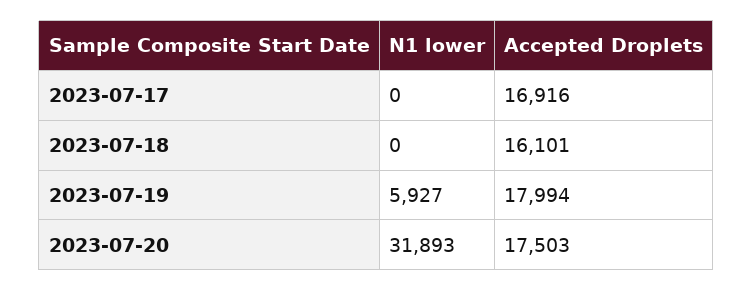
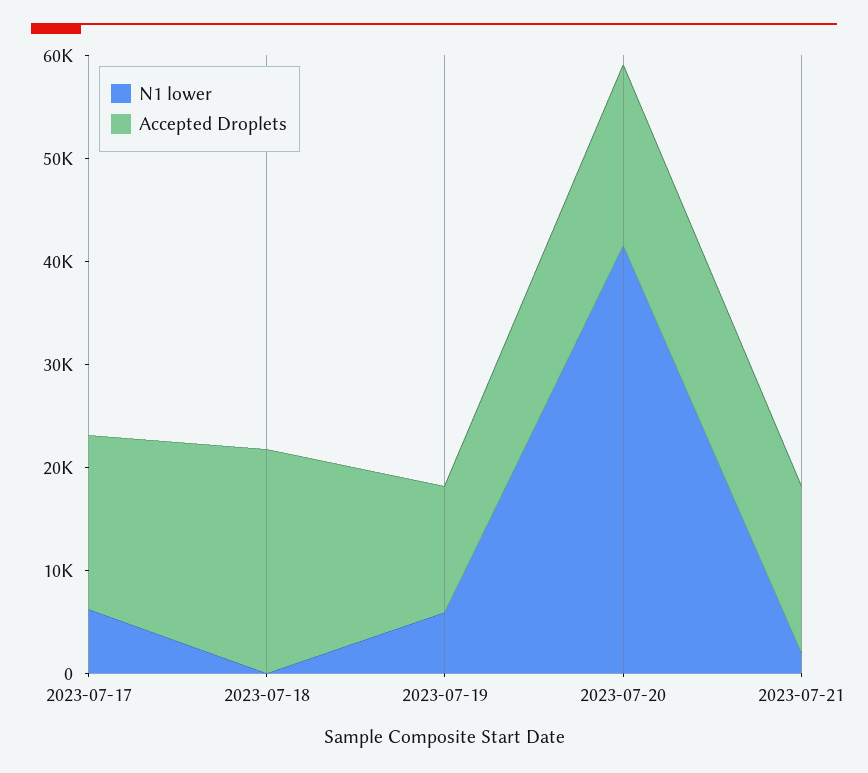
N1 lower, 2023-07-17: 0 -> 6000
Accepted Droplets, 2023-07-18: 16101 -> 22000
Accepted Droplets, 2023-07-19: 17994 -> 12000
N1 lower, 2023-07-20: 31893 -> 42000
N1 lower, 2023-07-21: none -> 2000
Accepted Droplets, 2023-07-21: none -> 16000

